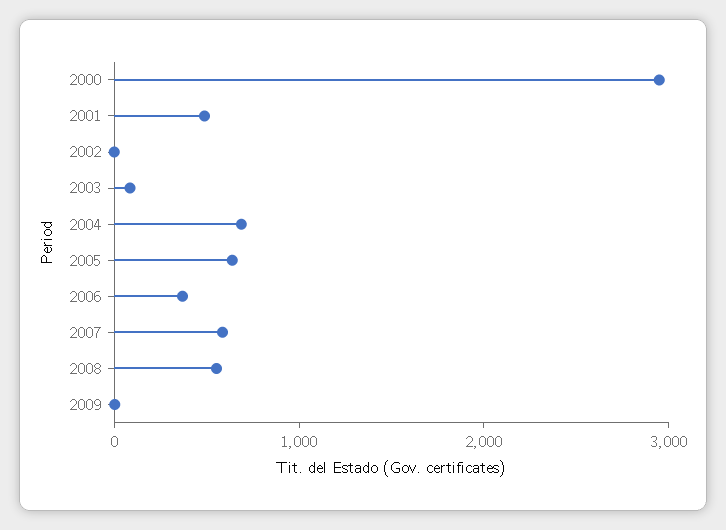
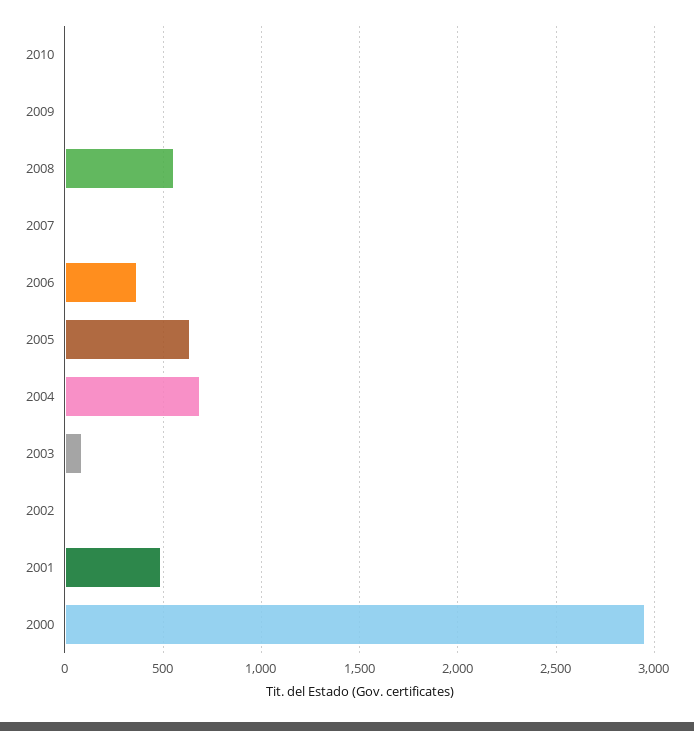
2007: 600 -> 0
2010: none -> 0

